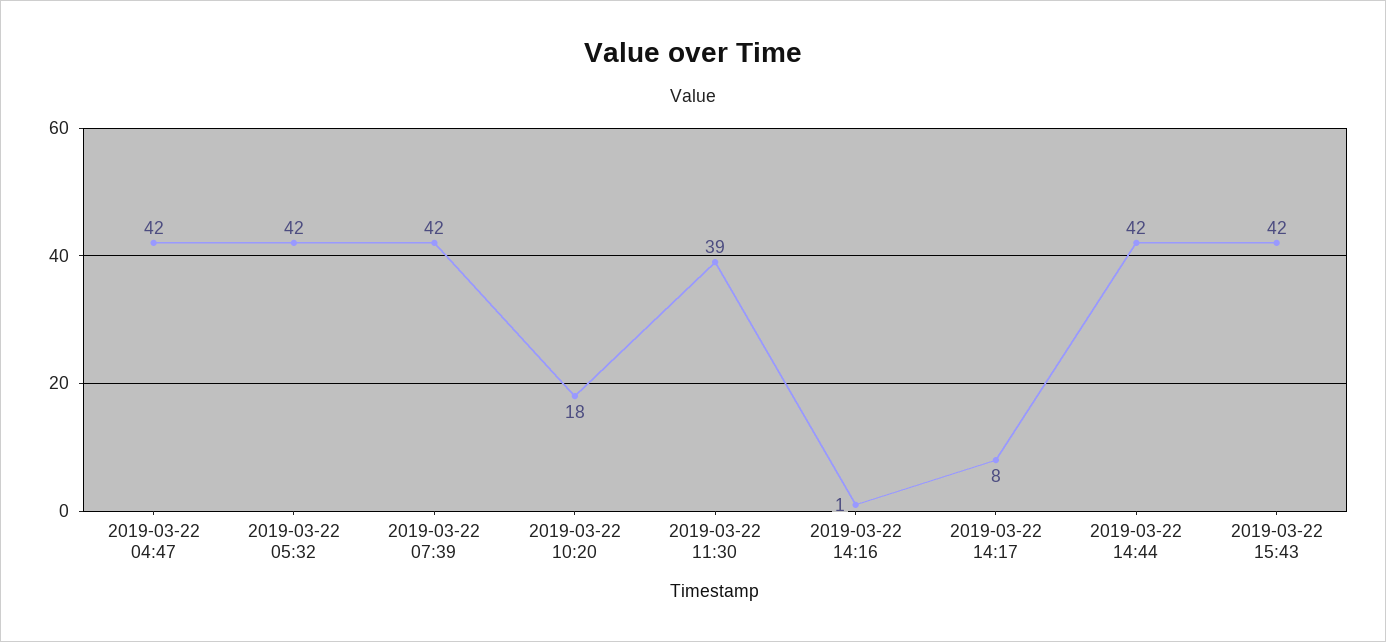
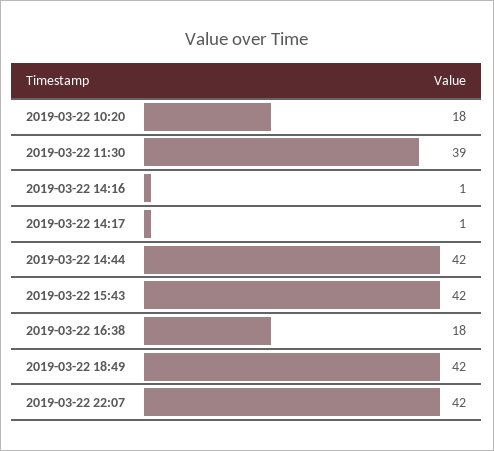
2019-03-22 04:47: 42 -> none
2019-03-22 05:32: 42 -> none
2019-03-22 07:39: 42 -> none
2019-03-22 14:17: 8 -> 1
2019-03-22 16:38: none -> 18
2019-03-22 18:49: none -> 42
2019-03-22 22:07: none -> 42

